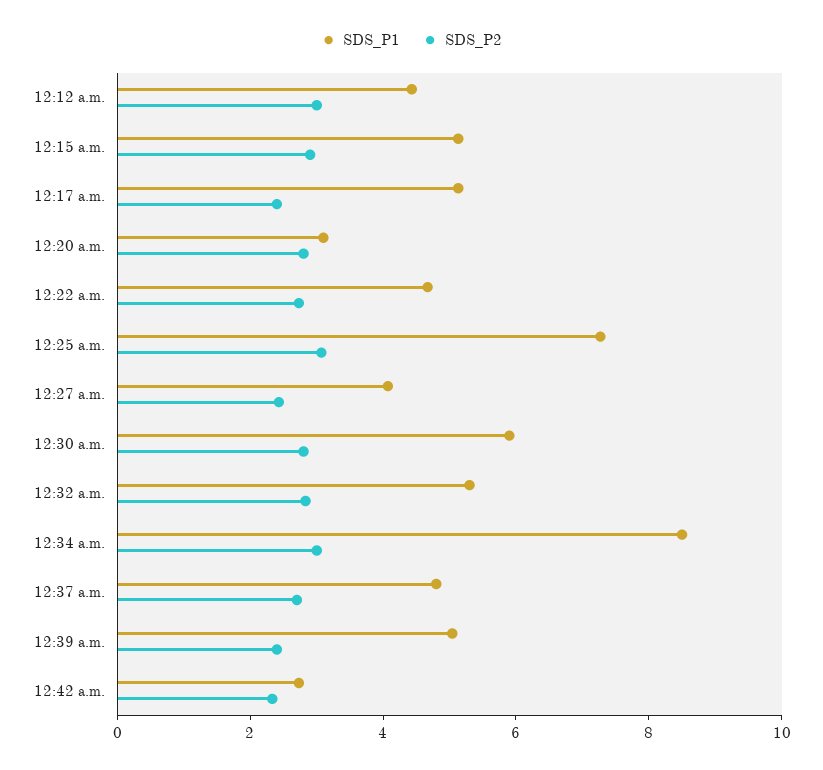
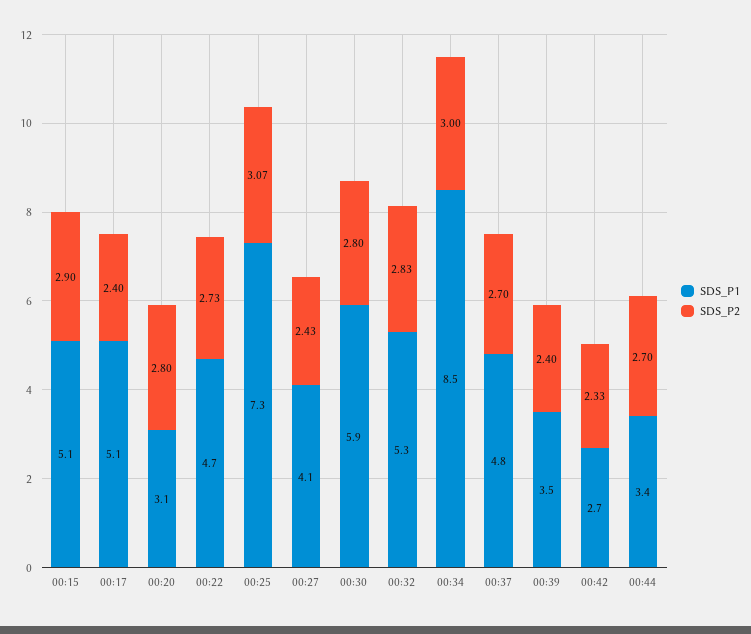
SDS_P1, 12:12 a.m.: 4.5 -> none
SDS_P2, 12:12 a.m.: 3 -> none
SDS_P1, 12:39 a.m.: 5 -> 3.5
SDS_P1, 00:44: none -> 3.4
SDS_P2, 00:44: none -> 2.7

